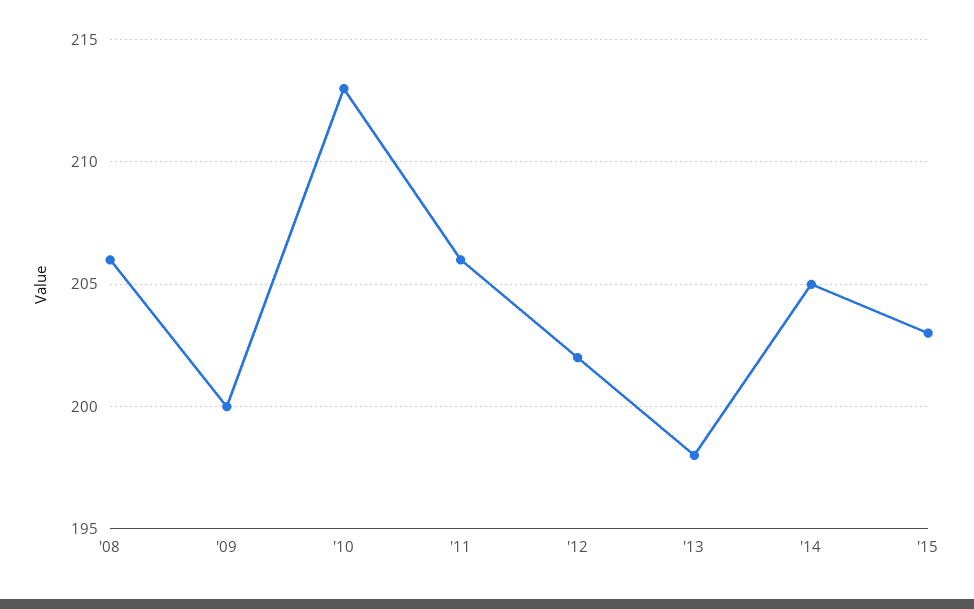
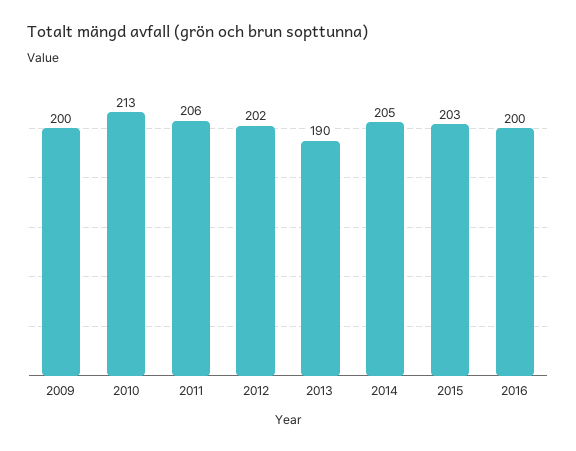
'08: 206 -> none
'13: 198 -> 190
2016: none -> 200

